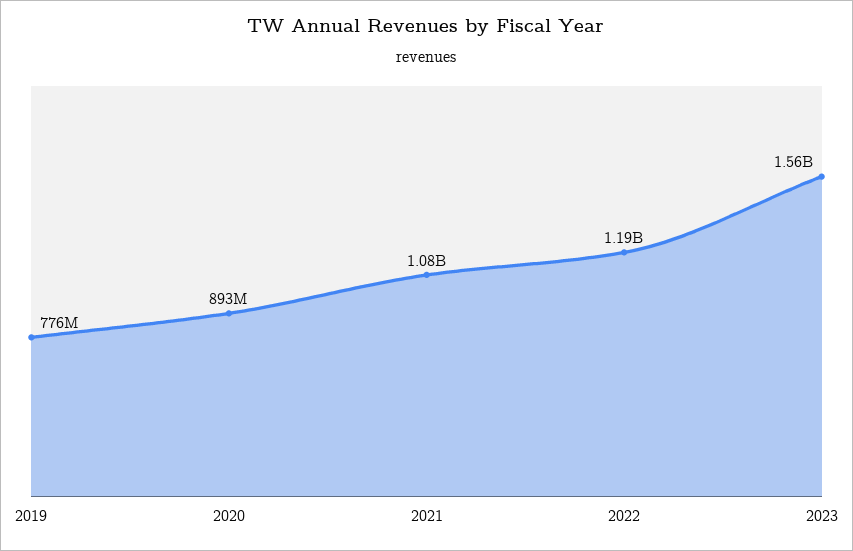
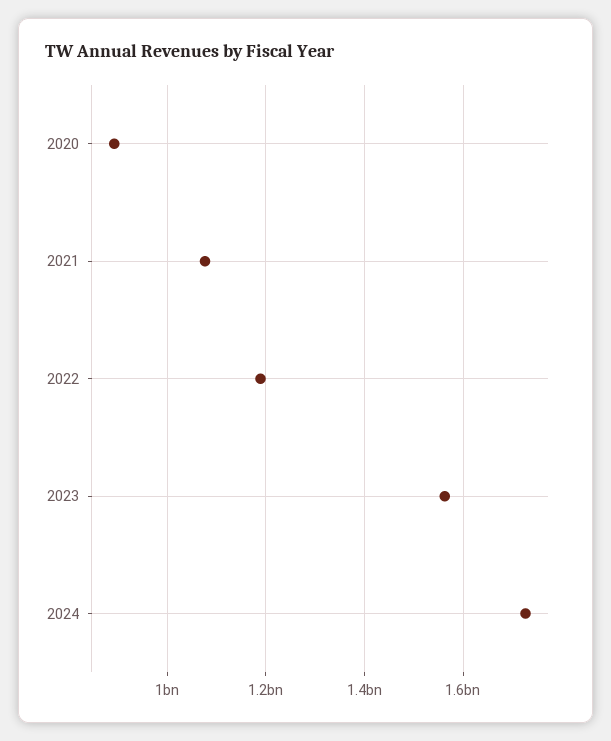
2019: 776000000 -> none
2024: none -> 1720000000

